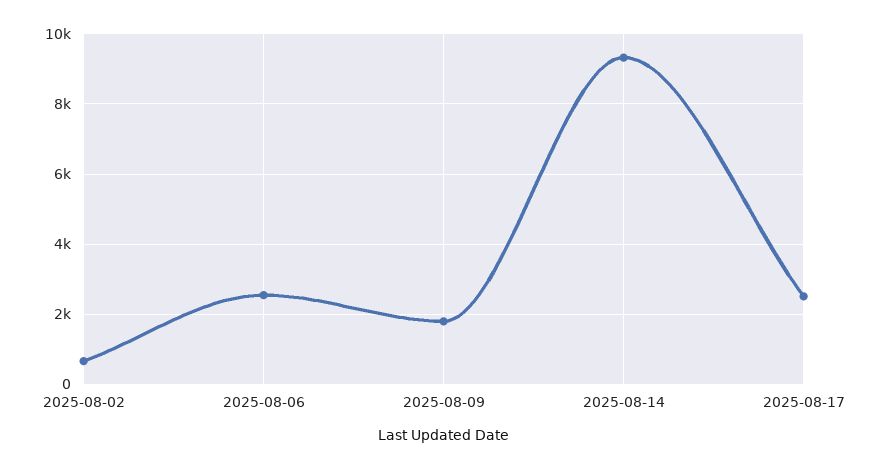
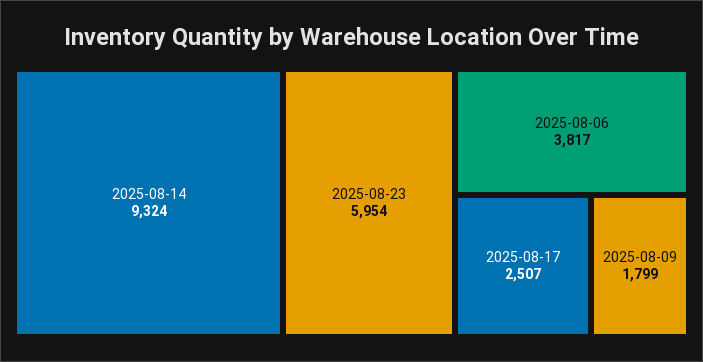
2025-08-02: 600 -> none
2025-08-06: 2600 -> 3817
2025-08-23: none -> 5954

